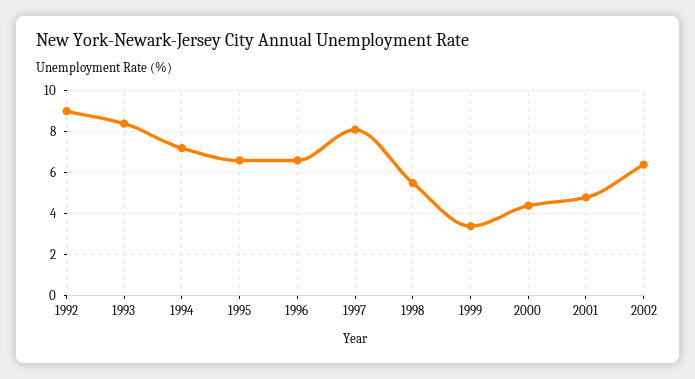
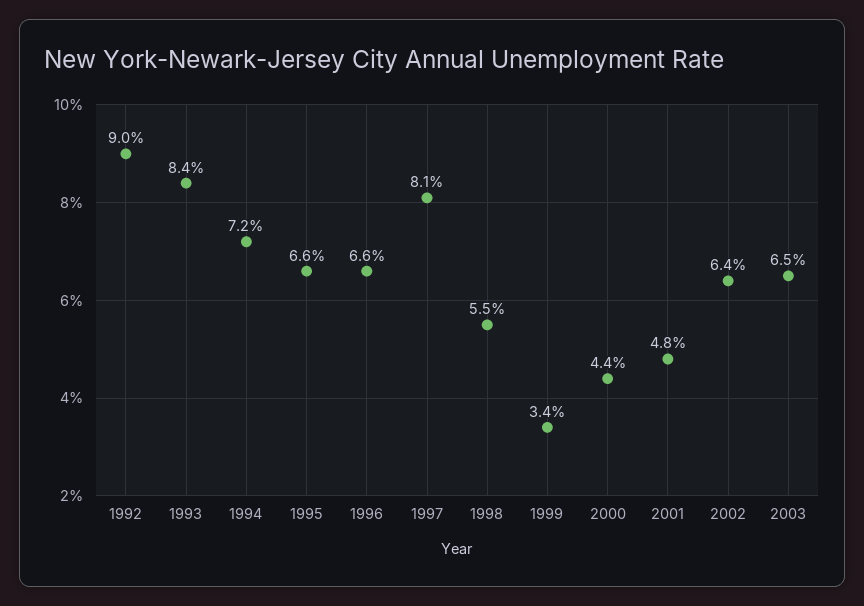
2003: none -> 6.5

